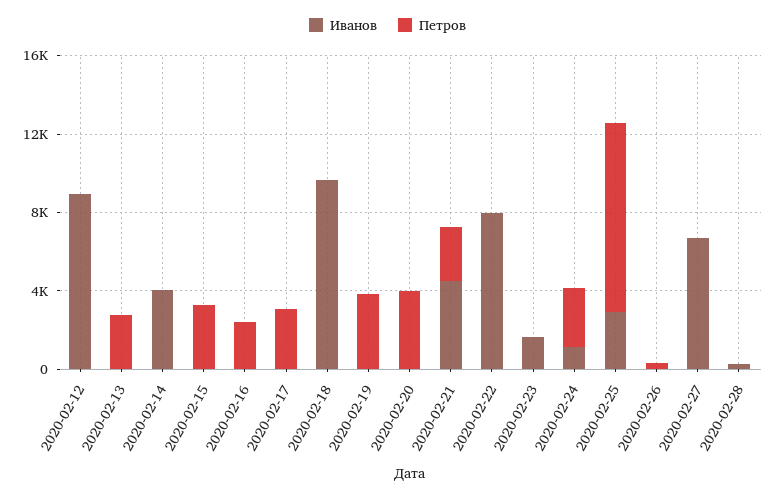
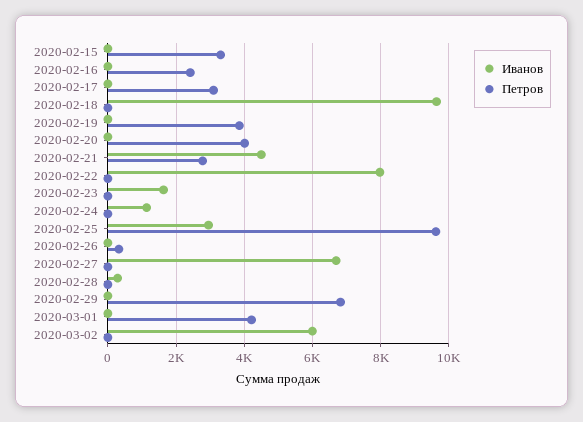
Иванов, 2020-02-12: 9000 -> none
Петров, 2020-02-12: 0 -> none
Иванов, 2020-02-13: 0 -> none
Петров, 2020-02-13: 3000 -> none
Иванов, 2020-02-14: 4000 -> none
Петров, 2020-02-14: 0 -> none
Петров, 2020-02-24: 3000 -> 0
Иванов, 2020-02-29: none -> 0
Петров, 2020-02-29: none -> 6800
Иванов, 2020-03-01: none -> 0
Петров, 2020-03-01: none -> 4200
Иванов, 2020-03-02: none -> 6000
Петров, 2020-03-02: none -> 0

